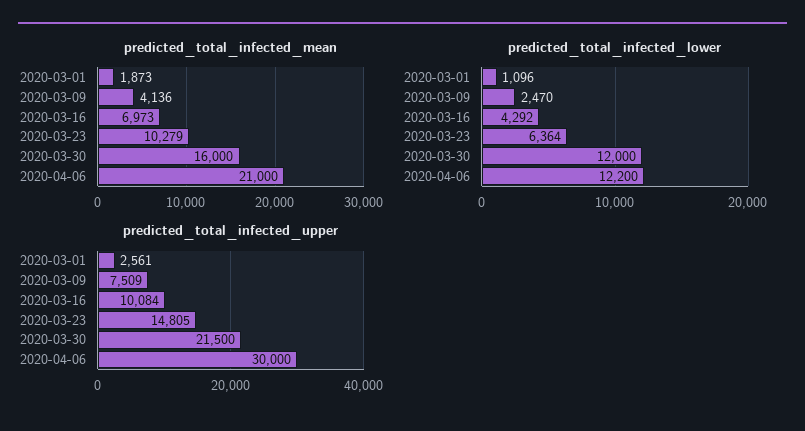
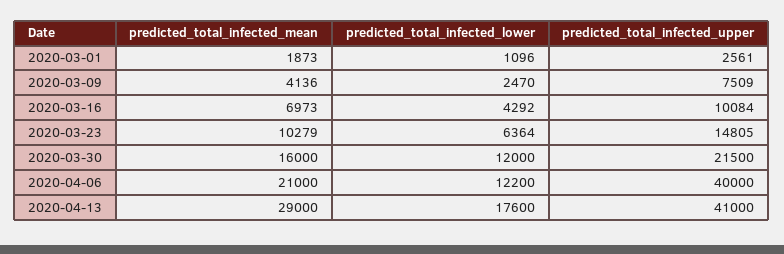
predicted_total_infected_upper, 2020-04-06: 30000 -> 40000
predicted_total_infected_mean, 2020-04-13: none -> 29000
predicted_total_infected_lower, 2020-04-13: none -> 17600
predicted_total_infected_upper, 2020-04-13: none -> 41000

